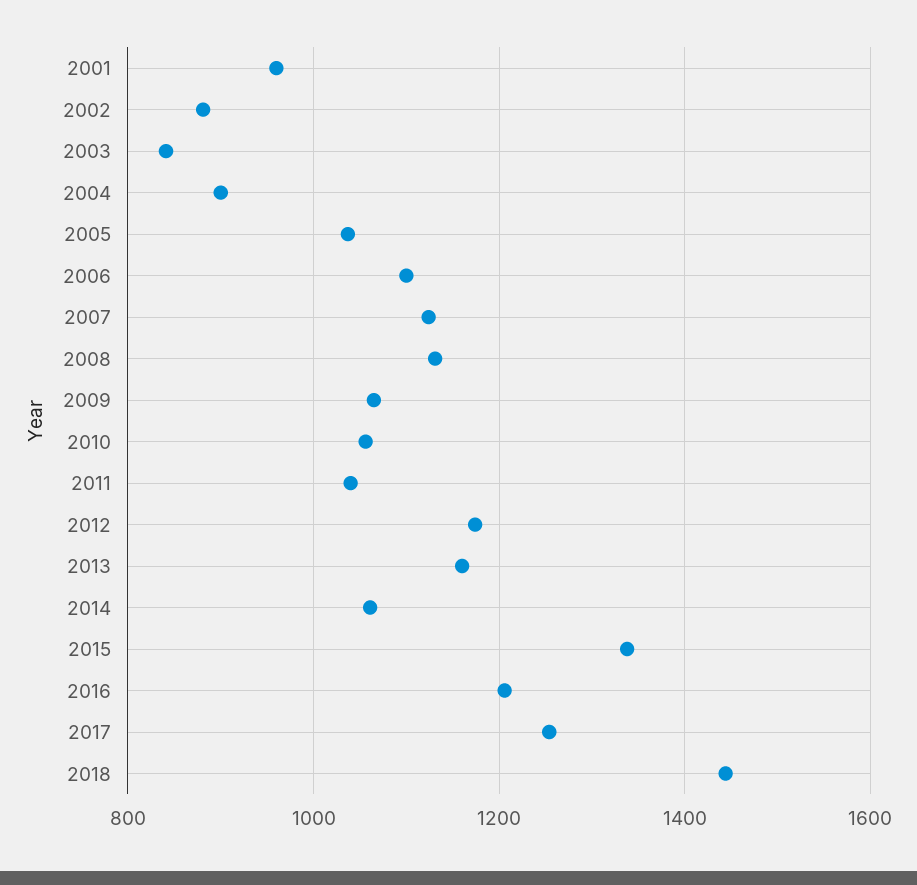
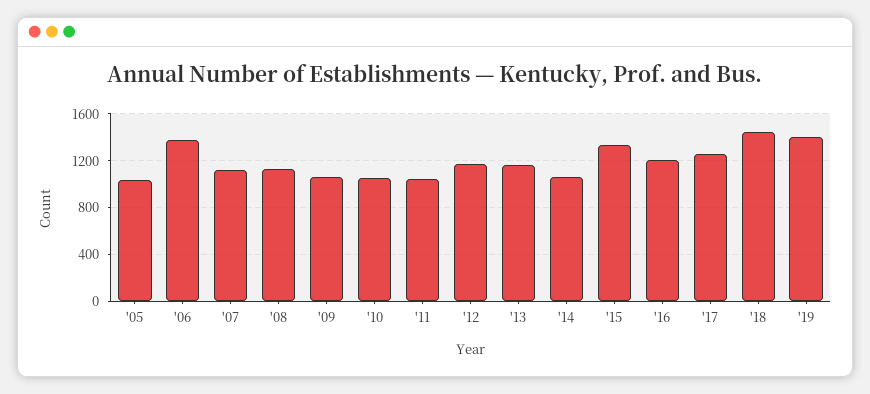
2001: 960 -> none
2002: 880 -> none
2003: 840 -> none
2004: 900 -> none
2006: 1100 -> 1400
'19: none -> 1400

